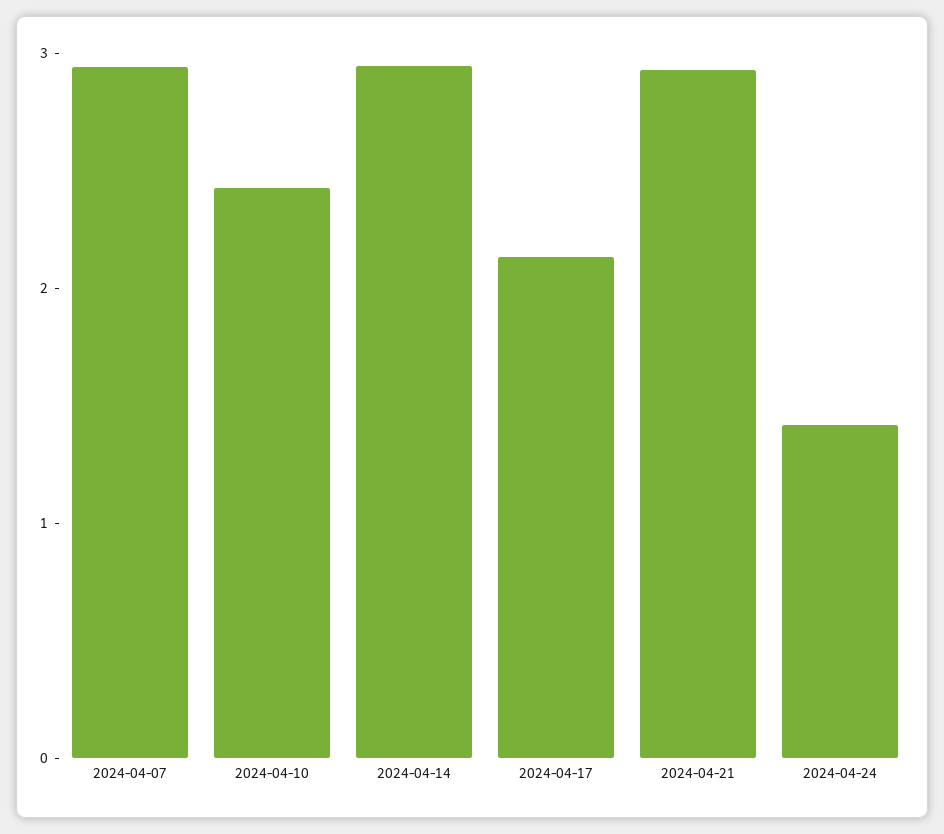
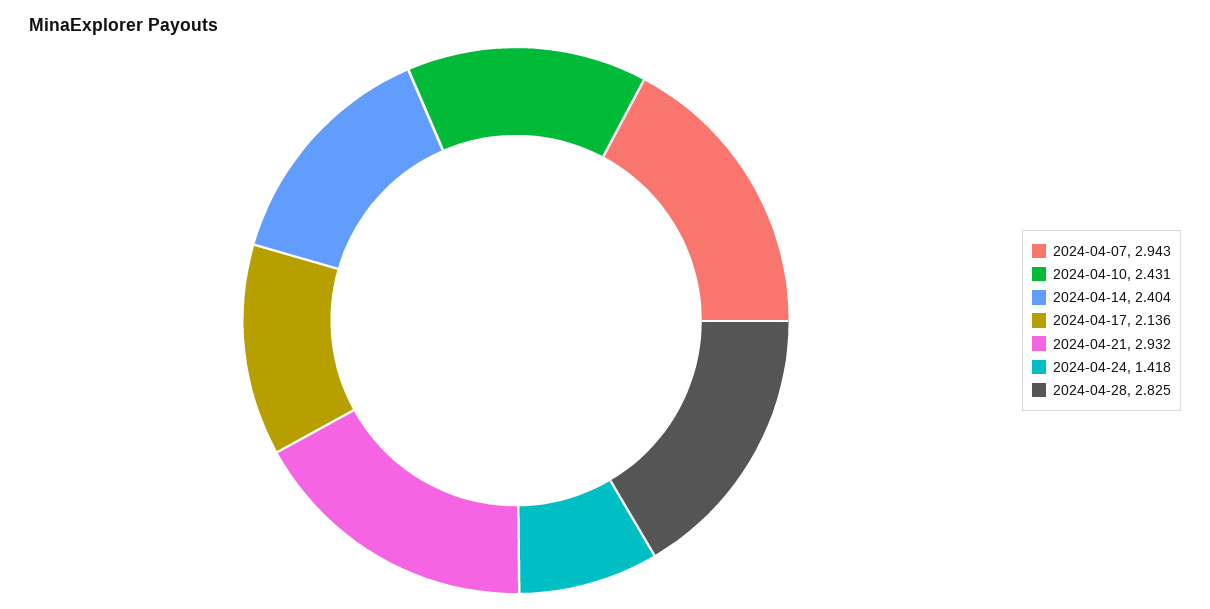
2024-04-14: 3 -> 2.404
2024-04-28: none -> 2.825

